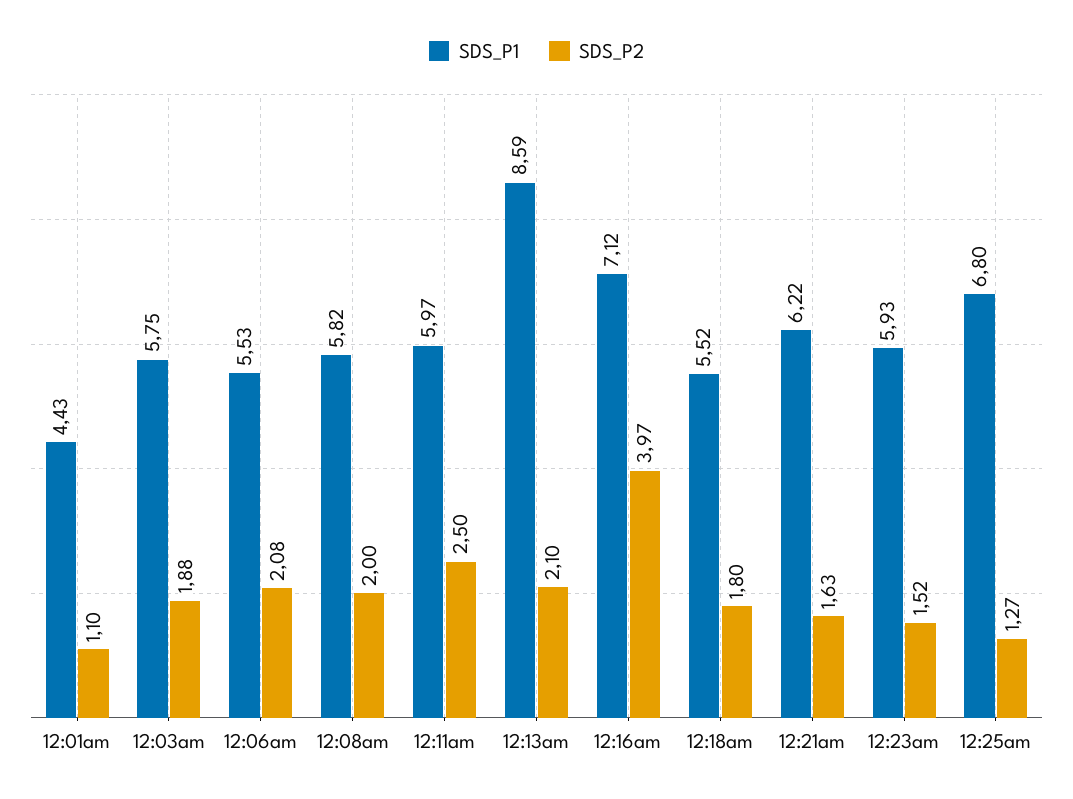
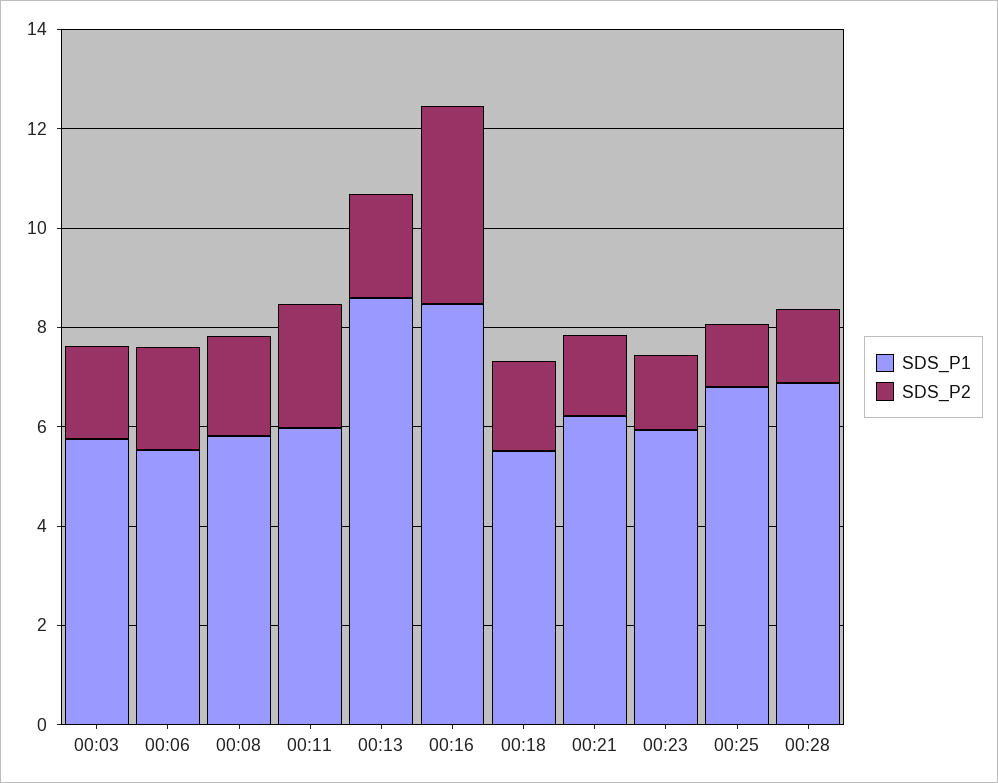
SDS_P1, 12:01am: 4.43 -> none
SDS_P2, 12:01am: 1.1 -> none
SDS_P1, 12:16am: 7.12 -> 8.5
SDS_P1, 00:28: none -> 7
SDS_P2, 00:28: none -> 1.5

